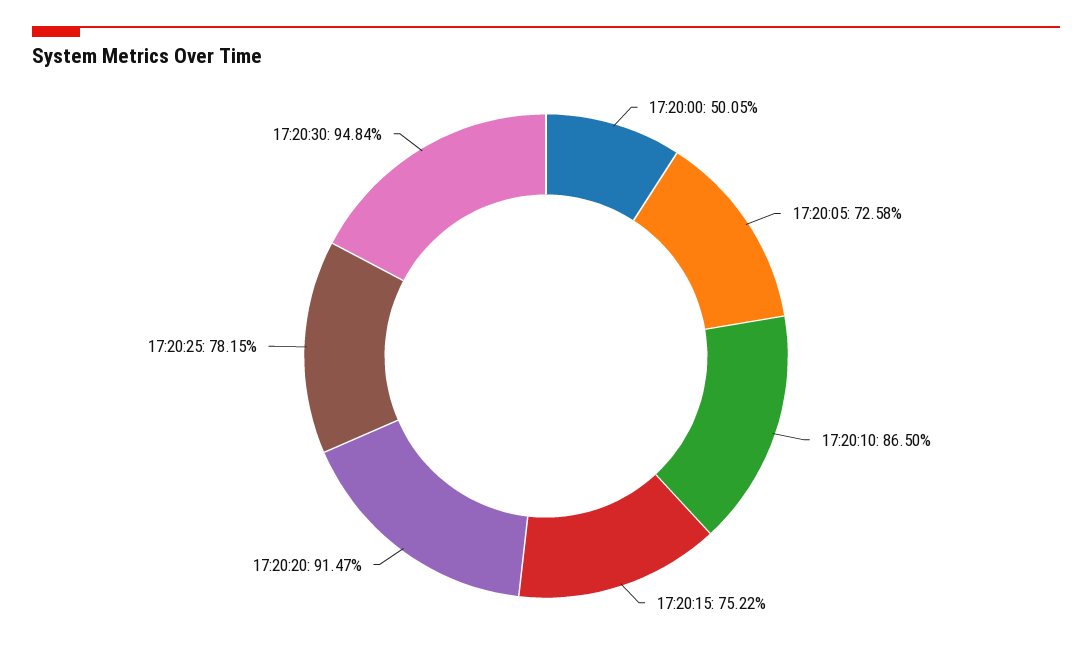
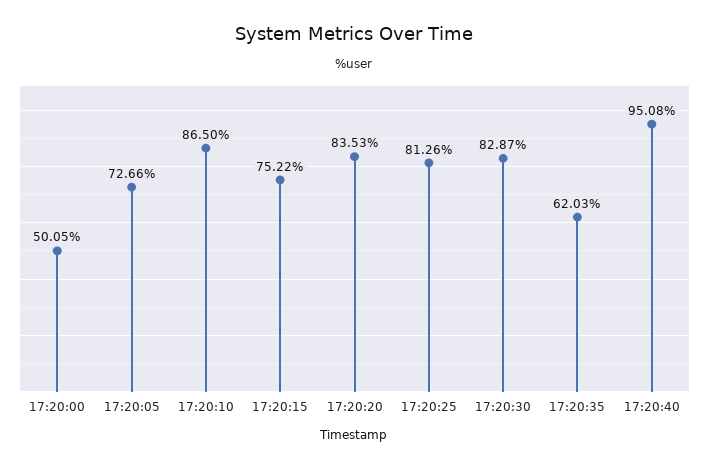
17:20:05: 72.58 -> 72.66
17:20:20: 91.47 -> 83.53
17:20:25: 78.15 -> 81.26
17:20:30: 94.84 -> 82.87
17:20:35: none -> 62.03
17:20:40: none -> 95.08

